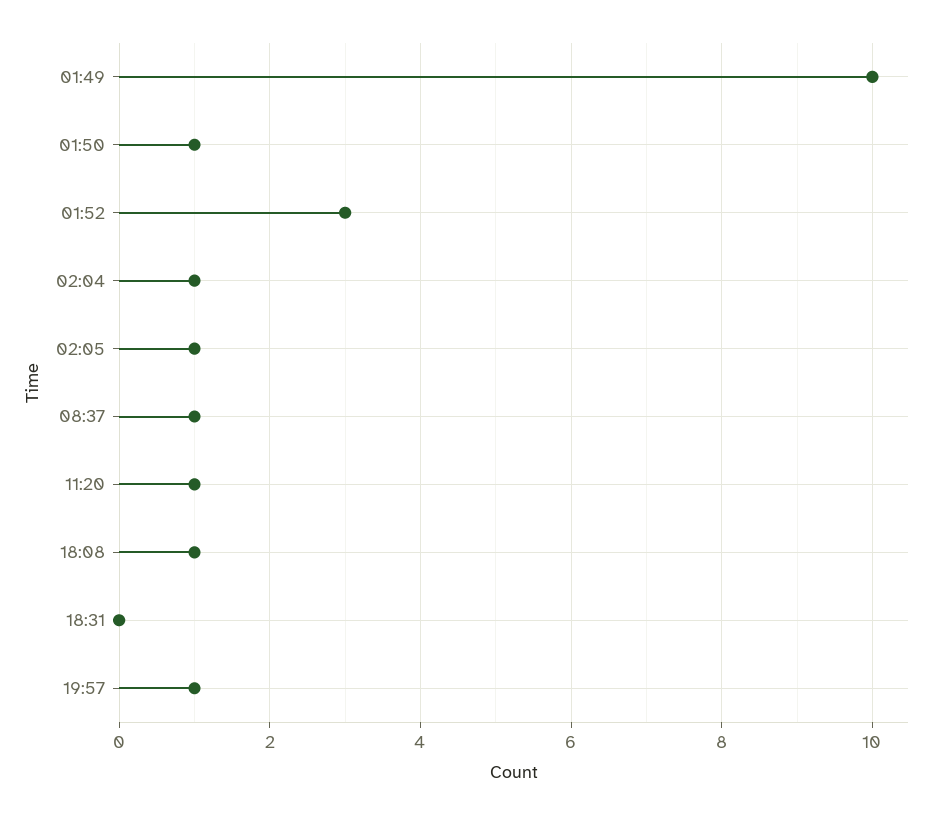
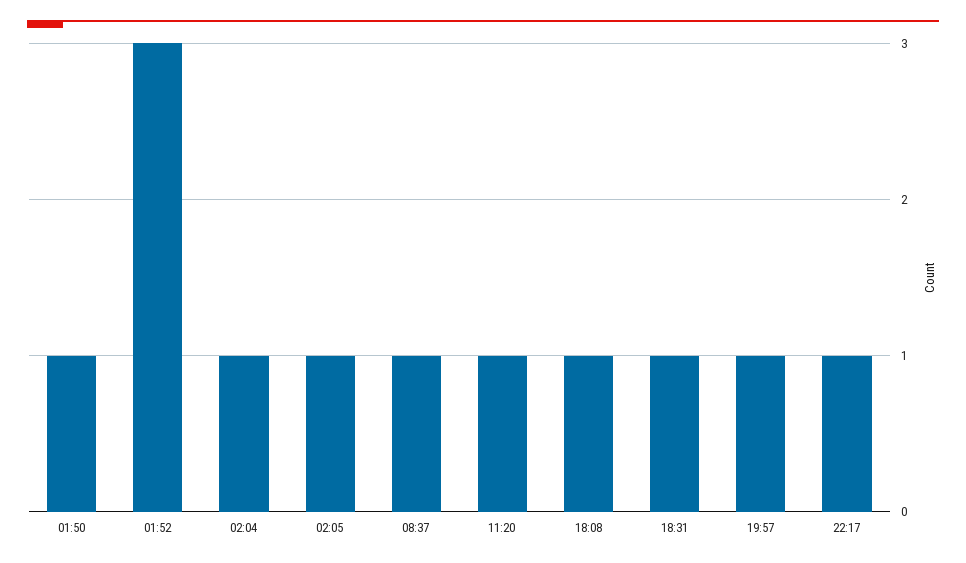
01:49: 10 -> none
18:31: 0 -> 1
22:17: none -> 1

